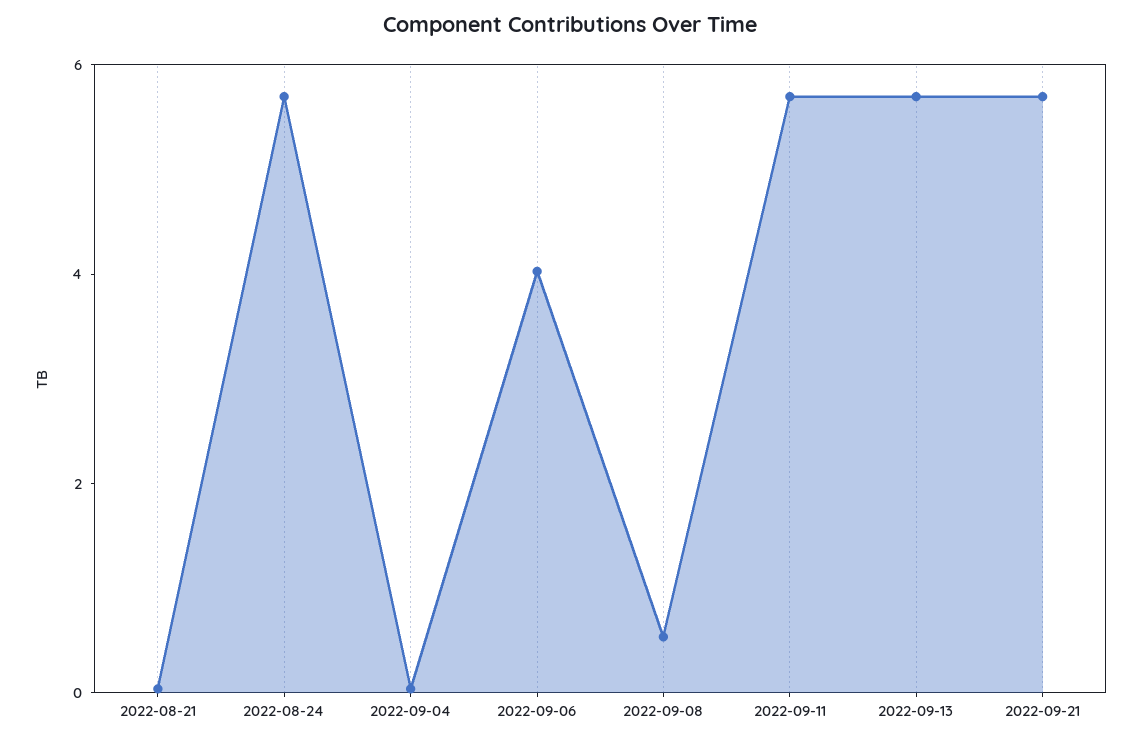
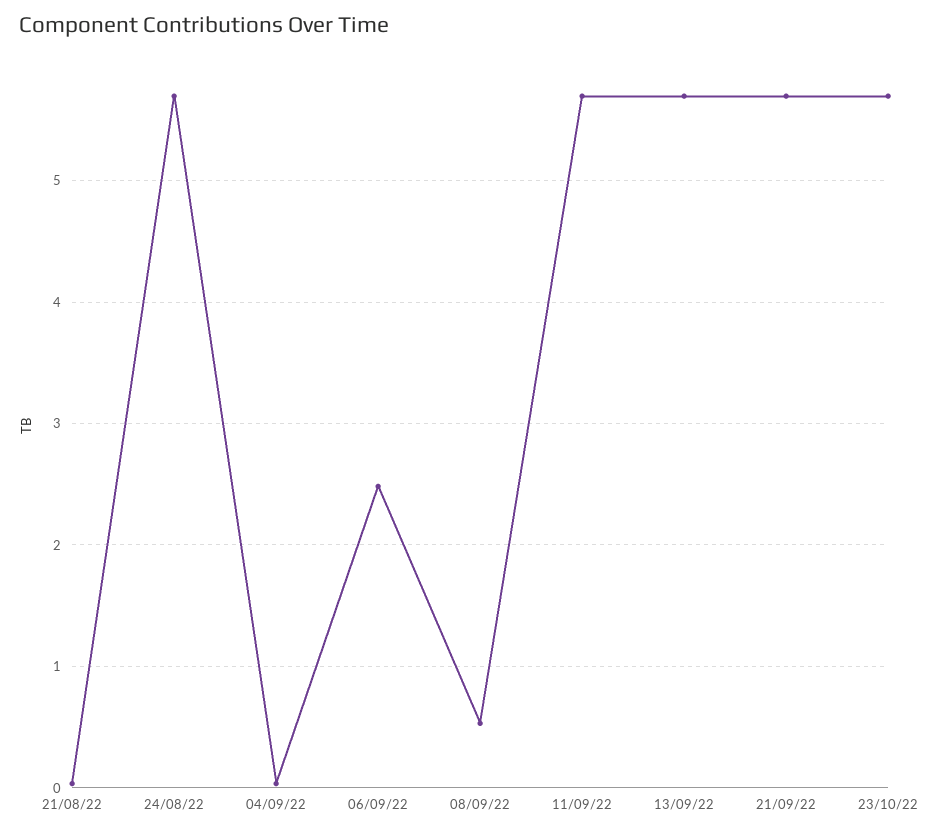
2022-09-06: 4 -> 2.5
23/10/22: none -> 5.7

